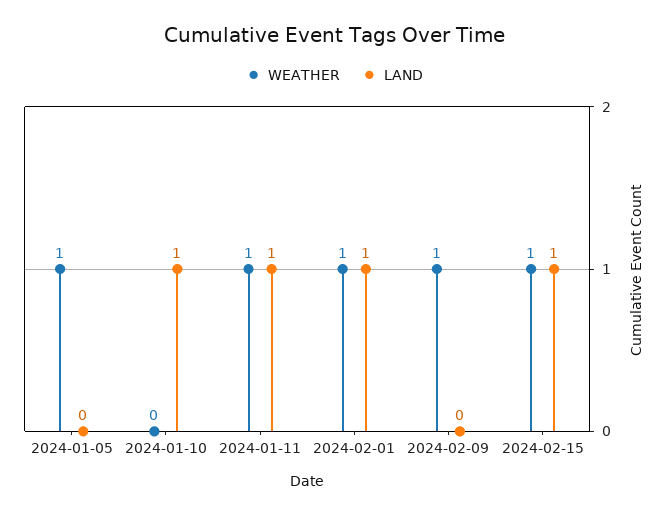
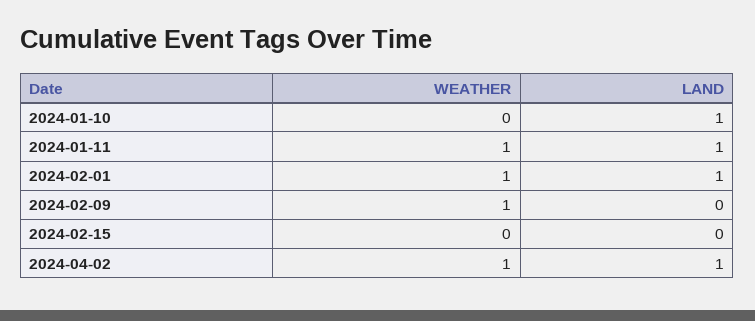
WEATHER, 2024-01-05: 1 -> none
LAND, 2024-01-05: 0 -> none
WEATHER, 2024-02-15: 1 -> 0
LAND, 2024-02-15: 1 -> 0
WEATHER, 2024-04-02: none -> 1
LAND, 2024-04-02: none -> 1

